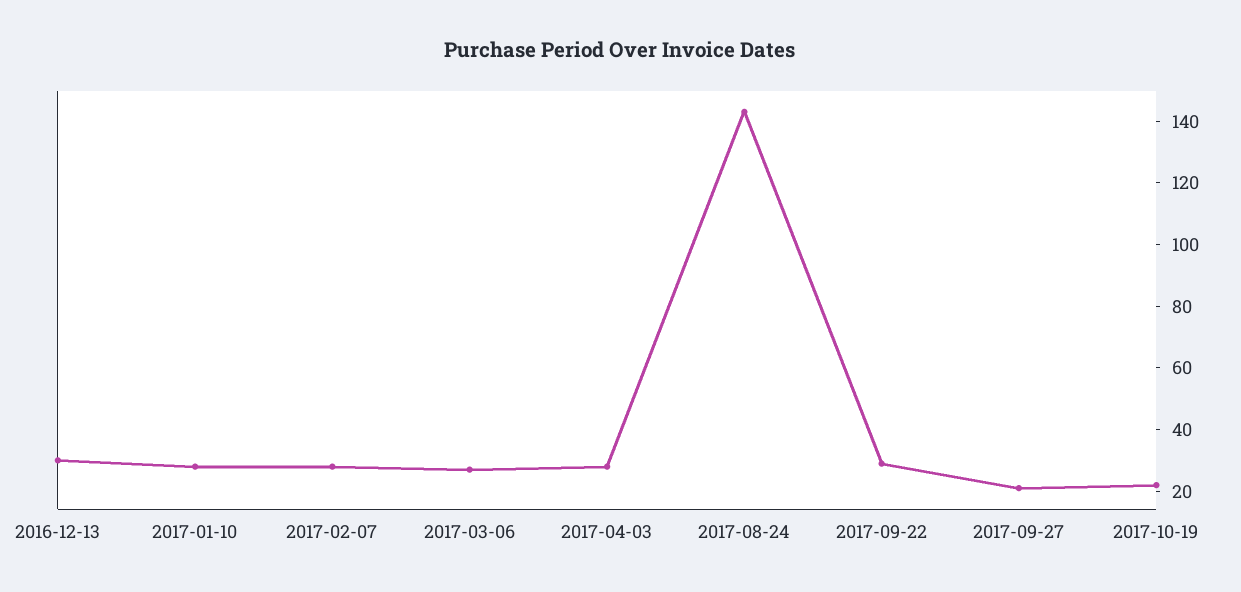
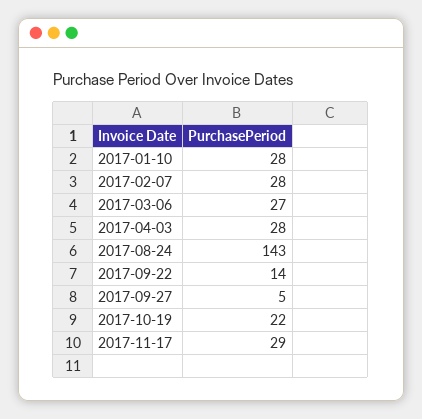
2016-12-13: 30 -> none
2017-09-22: 30 -> 14
2017-09-27: 20 -> 5
2017-11-17: none -> 29

